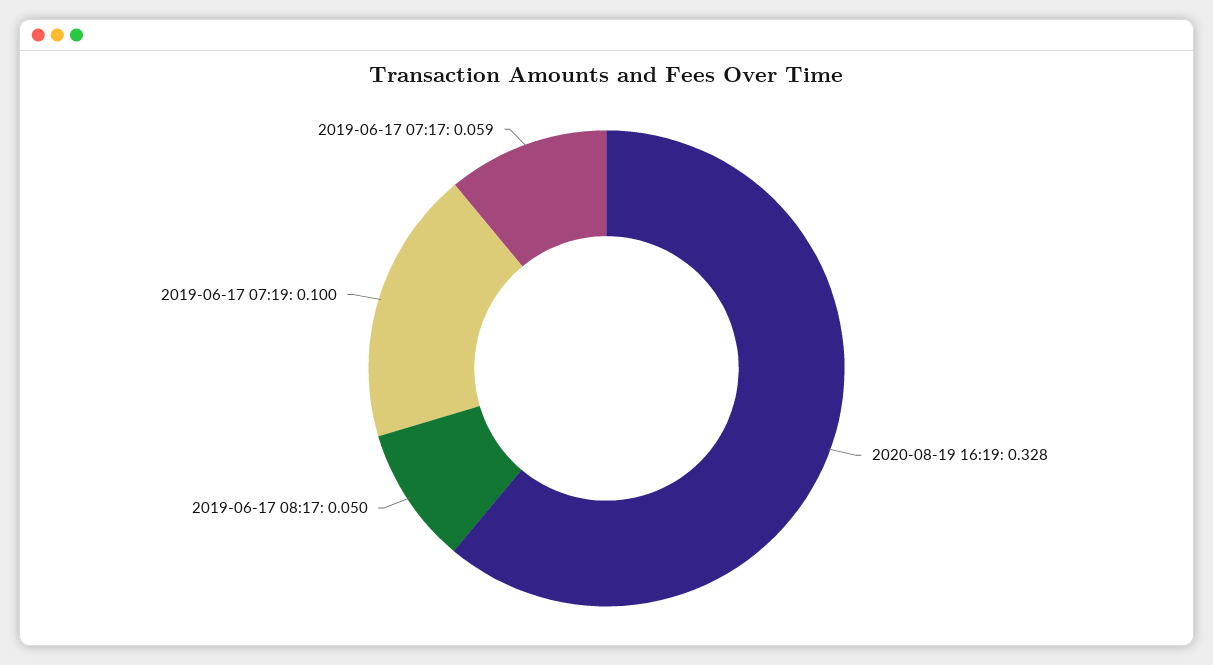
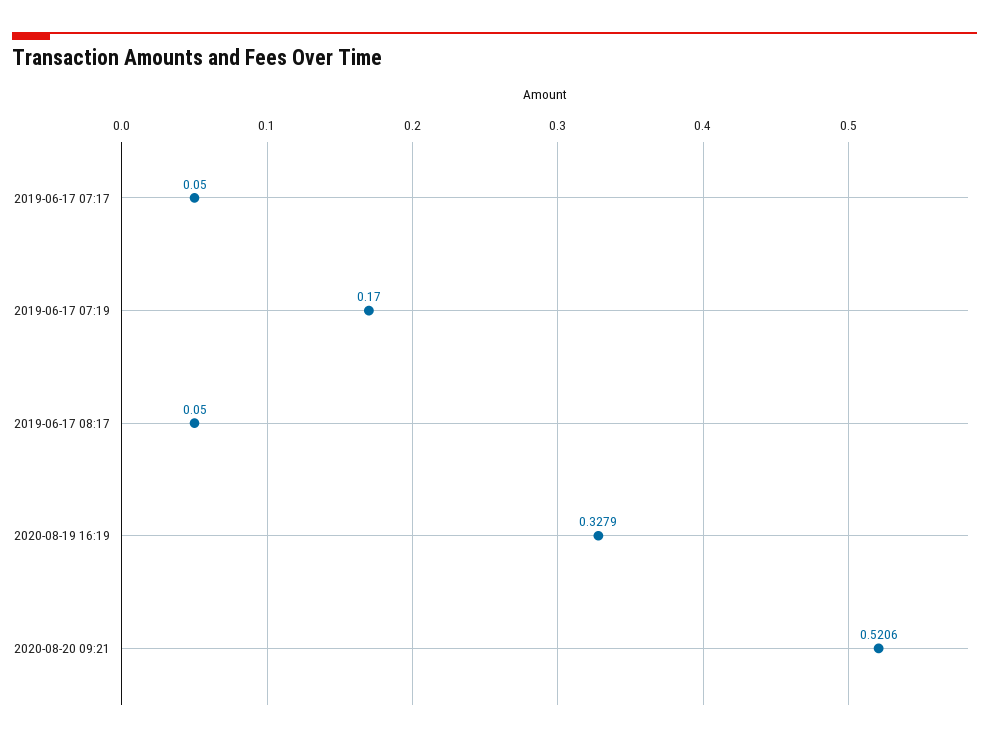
2019-06-17 07:19: 0.1 -> 0.17
2019-06-17 07:17: 0.059 -> 0.05
2020-08-20 09:21: none -> 0.5206

